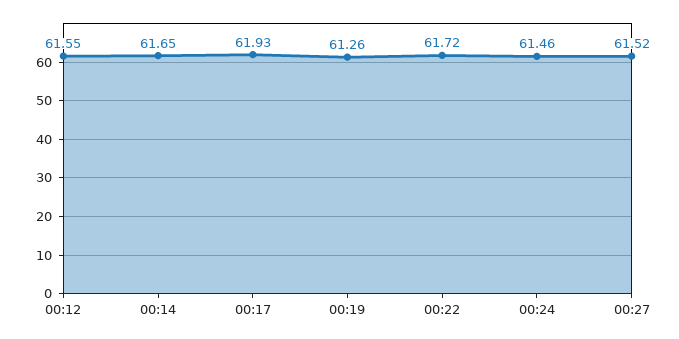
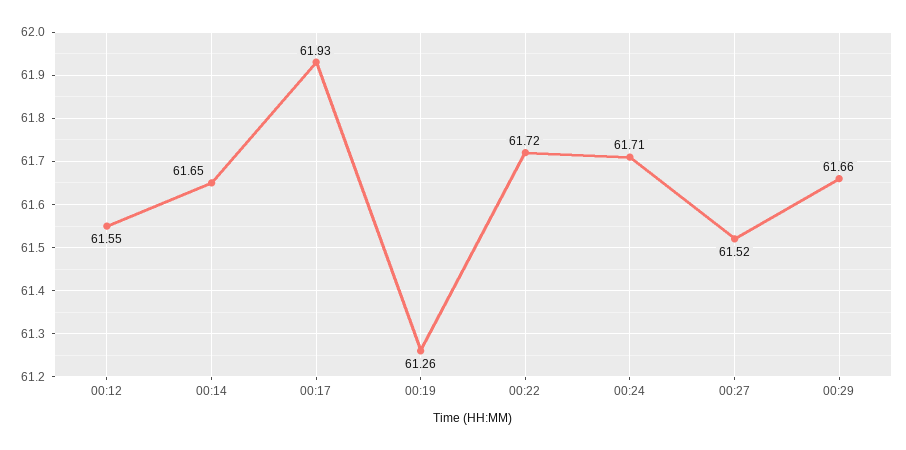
00:24: 61.46 -> 61.71
00:29: none -> 61.66

